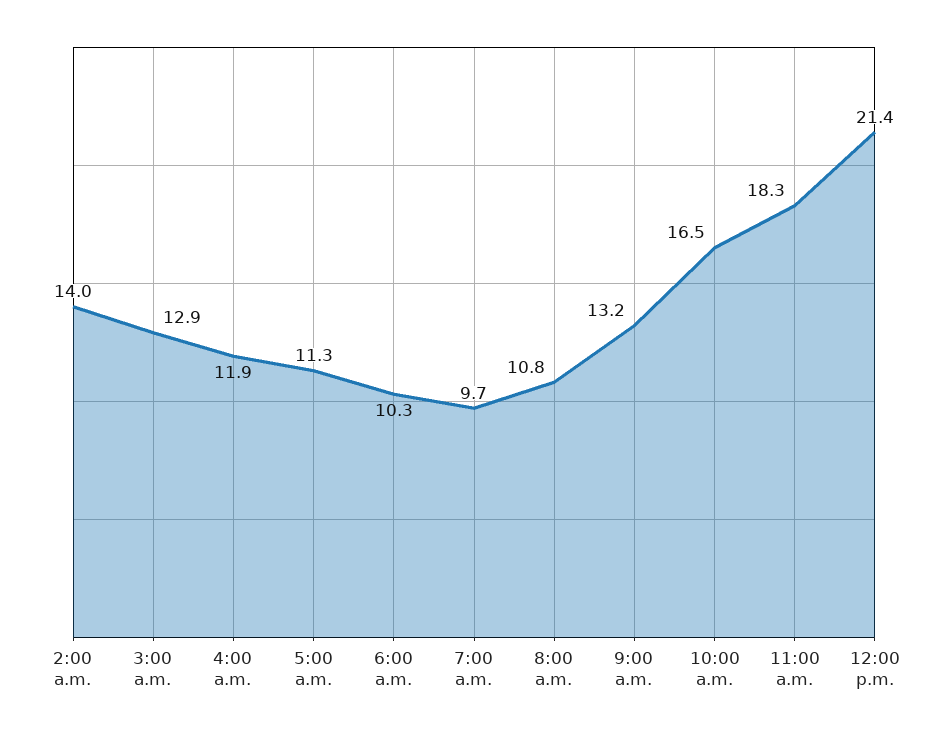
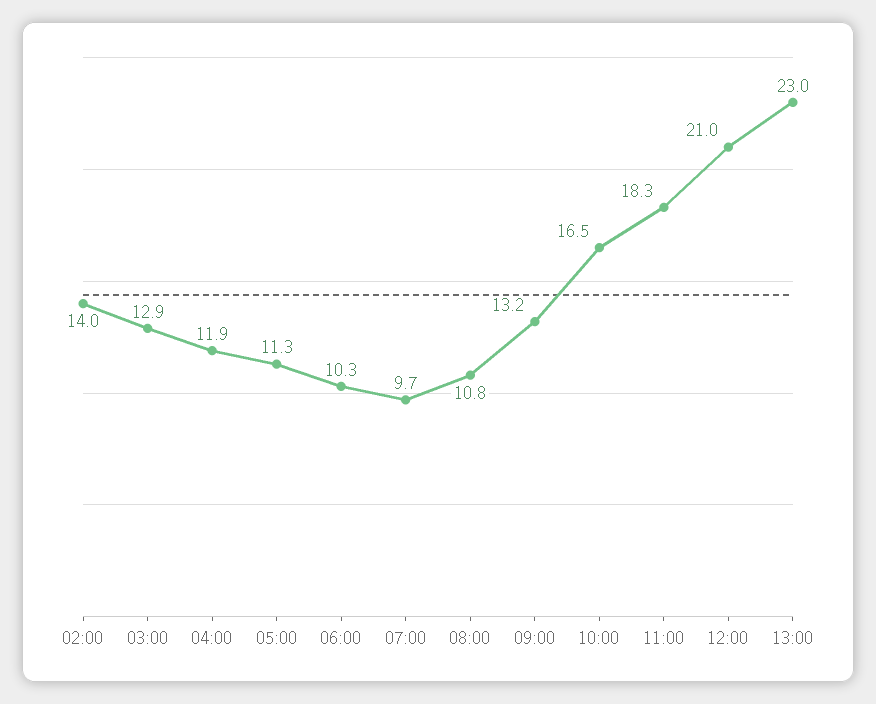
12:00 p.m.: 21.4 -> 21
13:00: none -> 23

